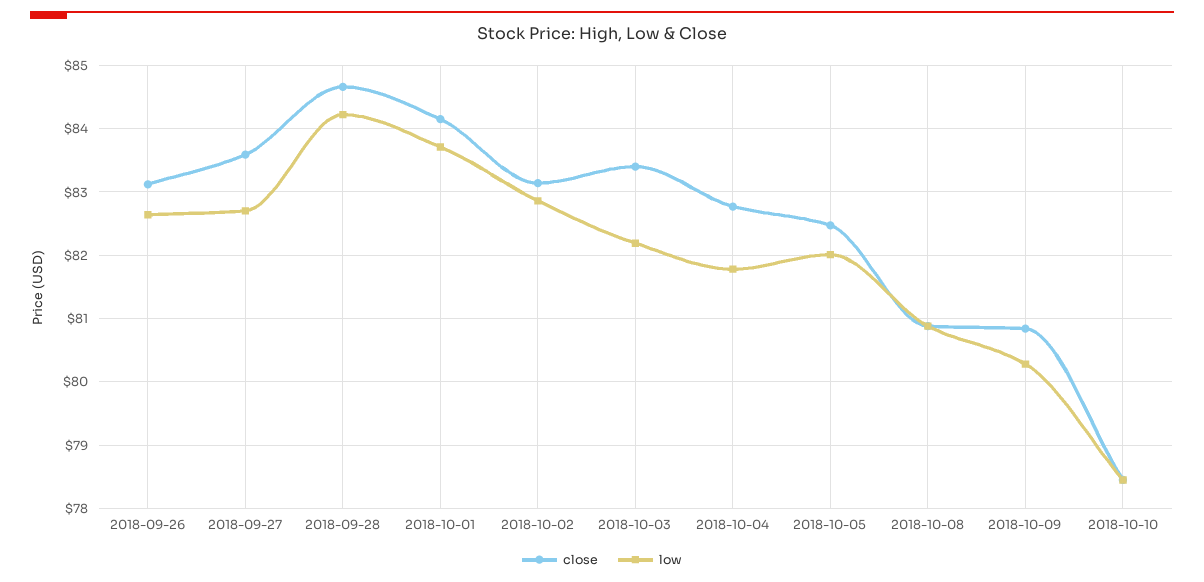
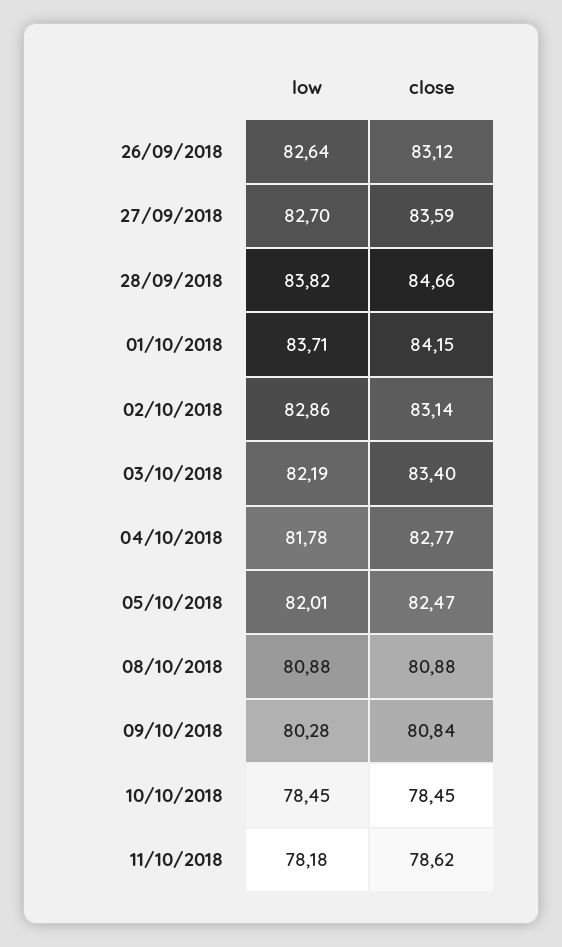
low, 2018-09-28: 84.2 -> 83.82
low, 11/10/2018: none -> 78.18
close, 11/10/2018: none -> 78.62

